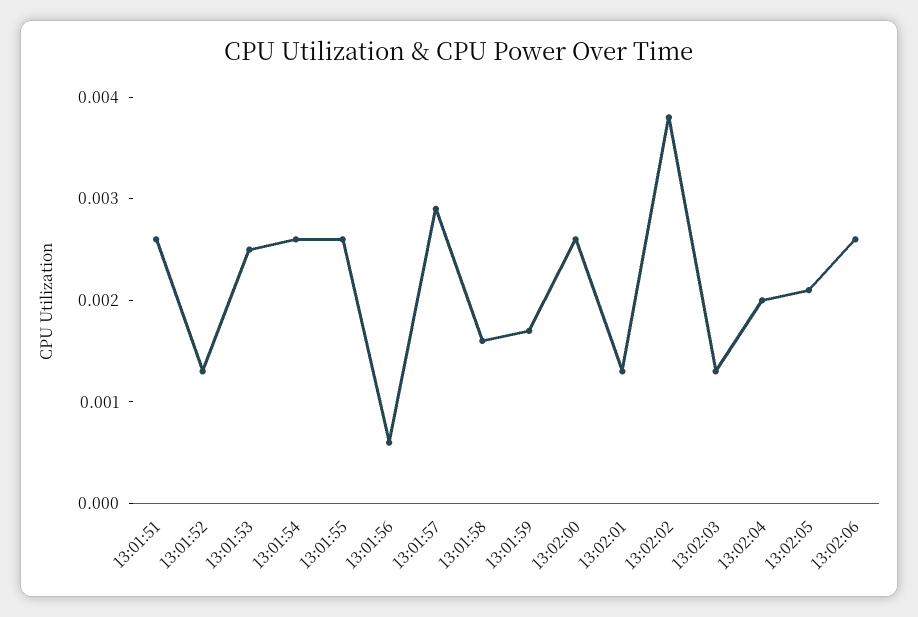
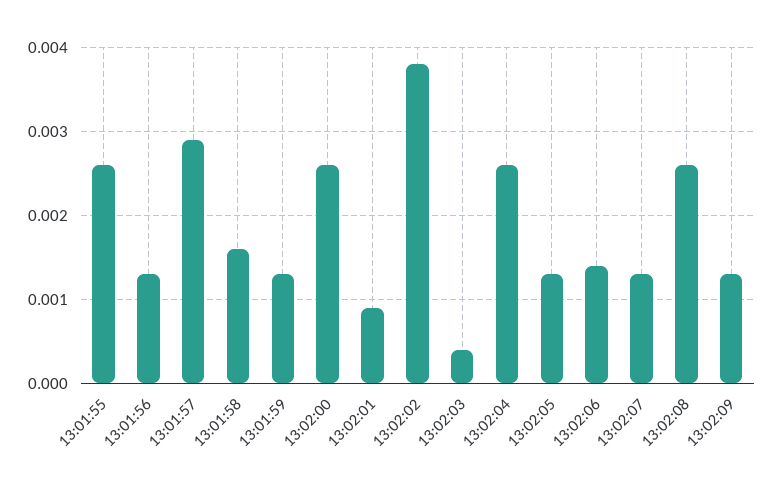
13:01:51: 0.0026 -> none
13:01:52: 0.0013 -> none
13:01:53: 0.0025 -> none
13:01:54: 0.0026 -> none
13:01:56: 0.0006 -> 0.0013
13:01:59: 0.0017 -> 0.0013
13:02:01: 0.0013 -> 0.0009
13:02:03: 0.0013 -> 0.0004
13:02:04: 0.002 -> 0.0026
13:02:05: 0.0021 -> 0.0013
13:02:06: 0.0026 -> 0.0014
13:02:07: none -> 0.0013
13:02:08: none -> 0.0026
13:02:09: none -> 0.0013

